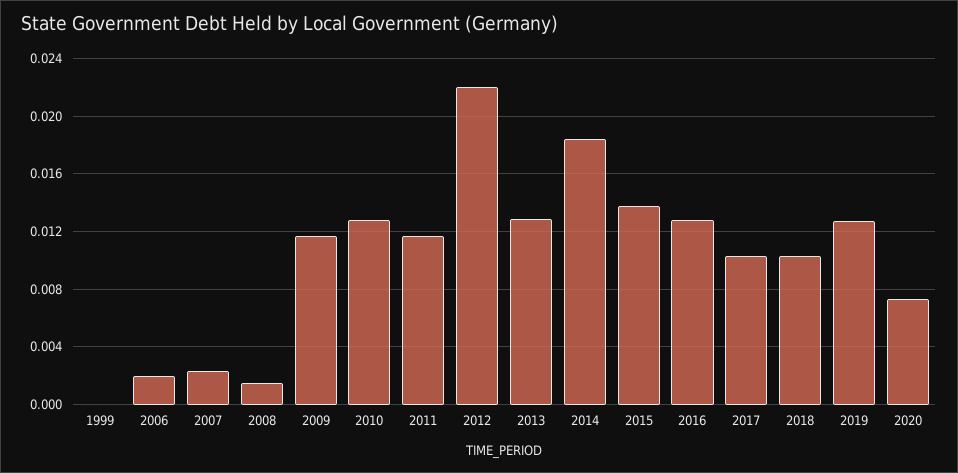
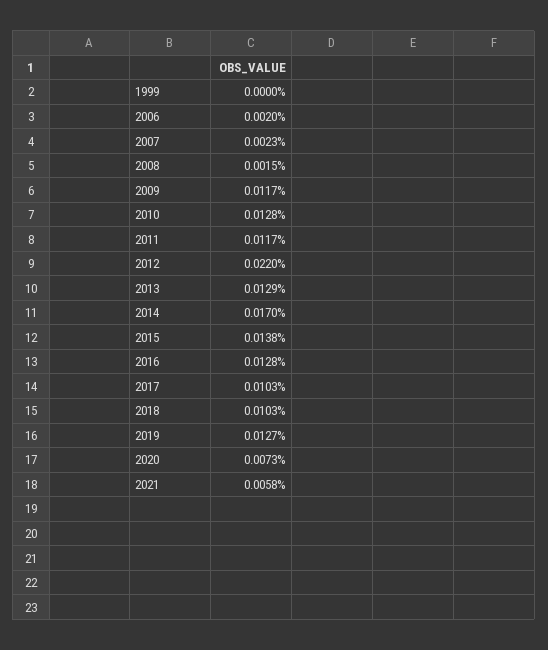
2014: 0.0185 -> 0.017
2021: none -> 0.0058

